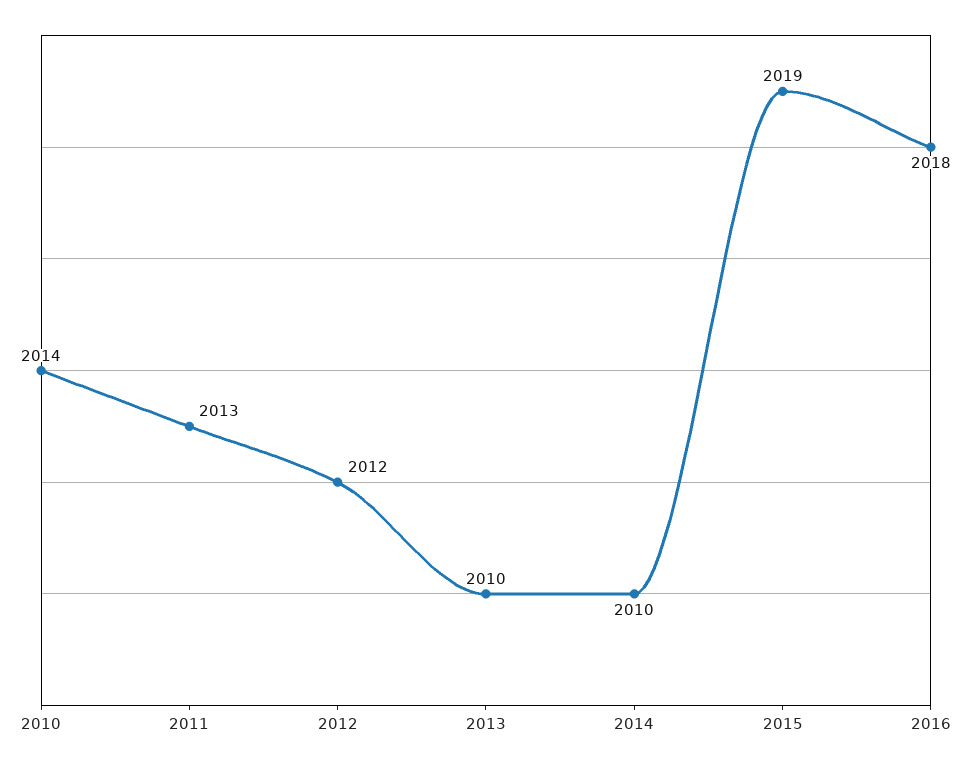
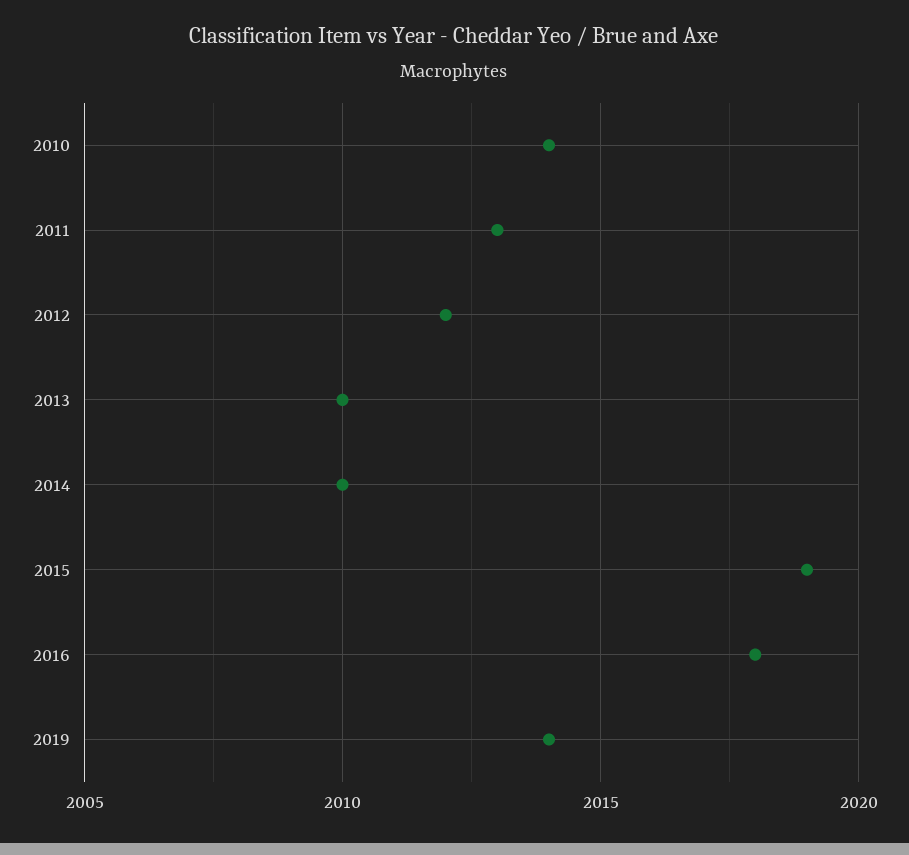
2019: none -> 2014

